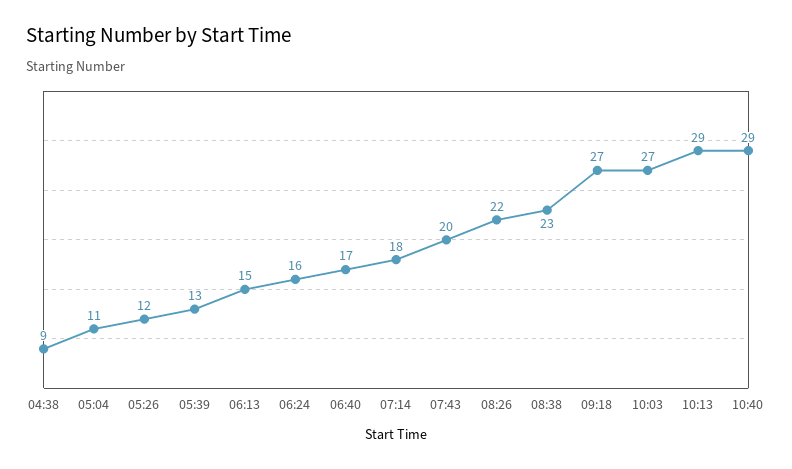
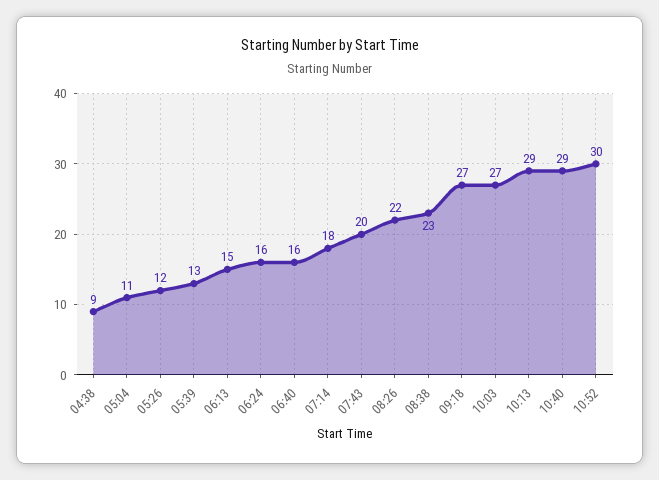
06:40: 17 -> 16
10:52: none -> 30

